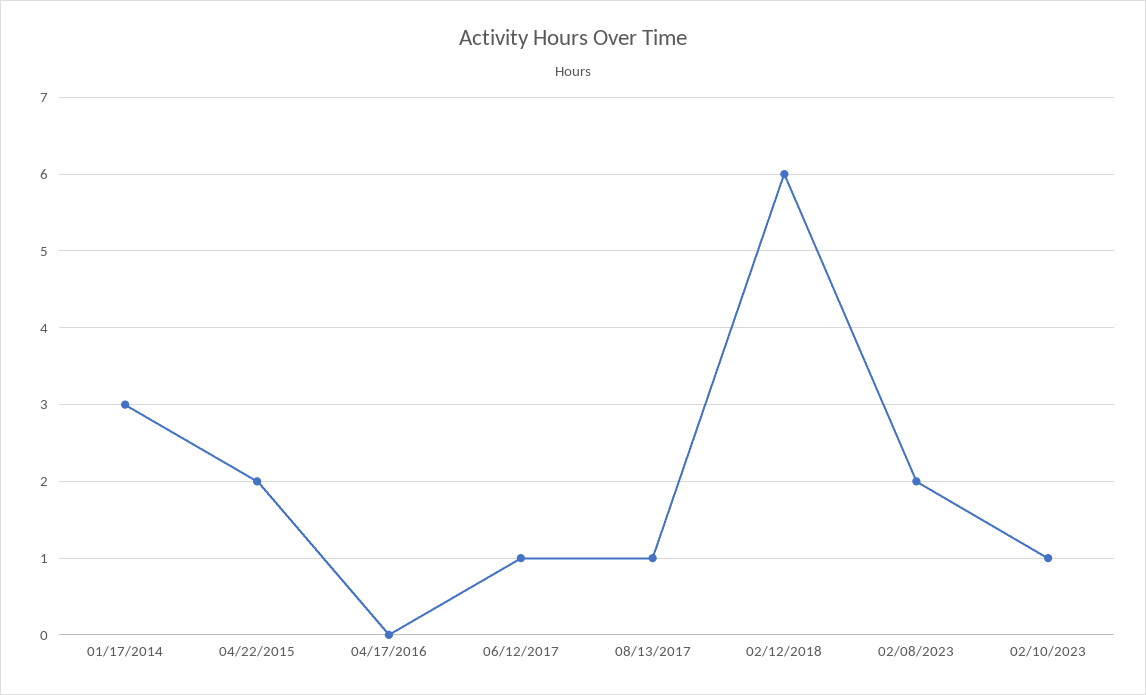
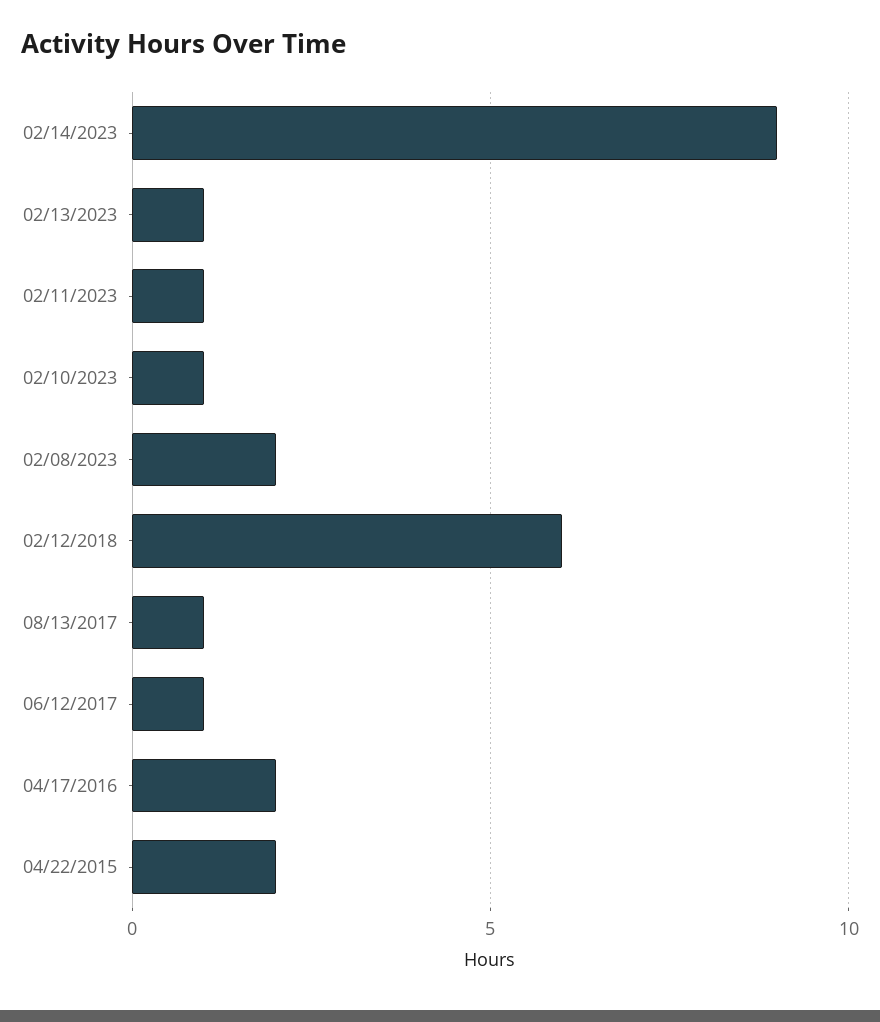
01/17/2014: 3 -> none
04/17/2016: 0 -> 2
02/14/2023: none -> 9
02/13/2023: none -> 1
02/11/2023: none -> 1

